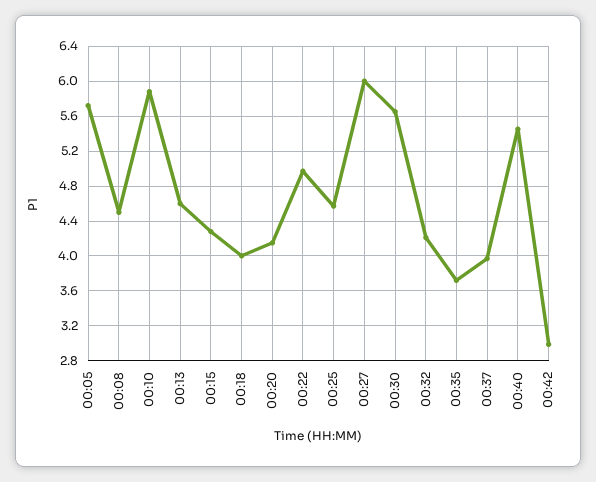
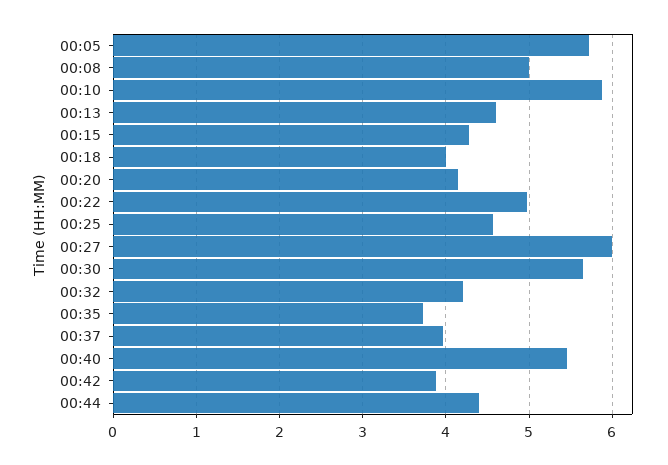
00:08: 4.5 -> 5
00:42: 3 -> 3.9
00:44: none -> 4.4

